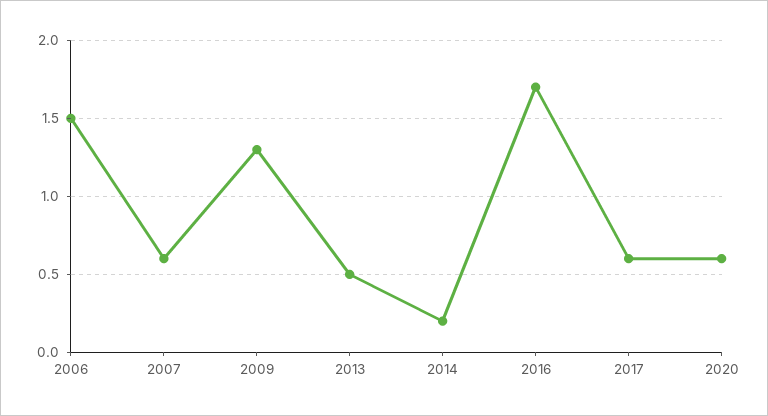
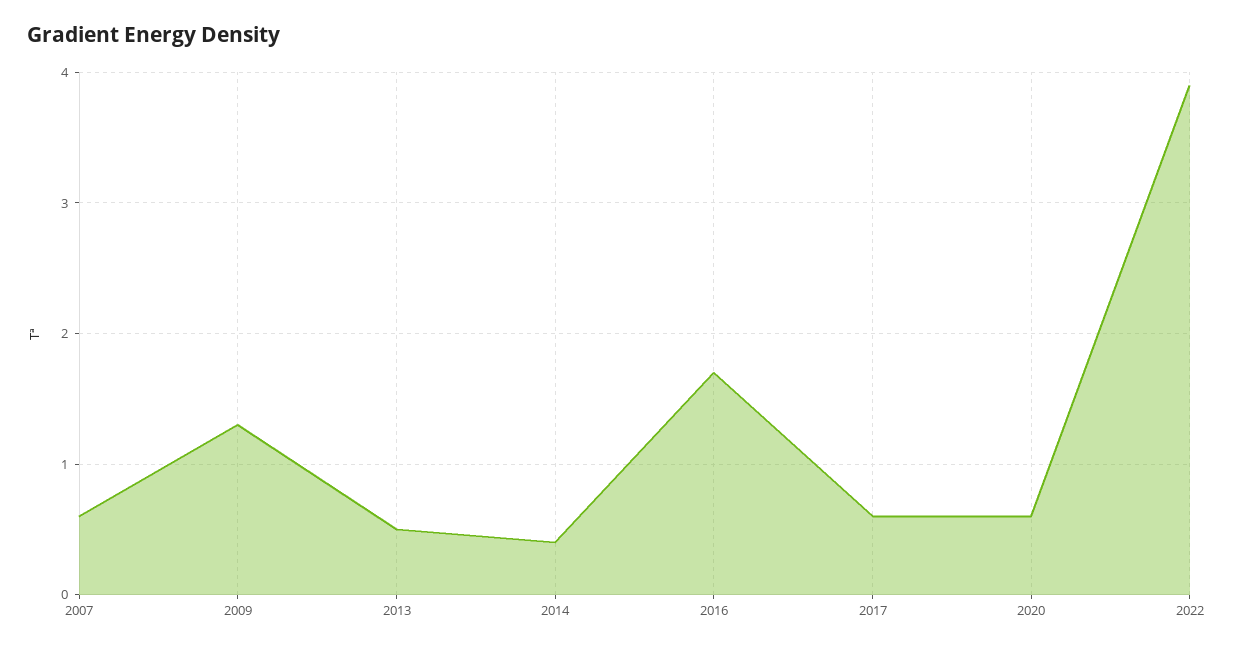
2006: 1.5 -> none
2014: 0.2 -> 0.4
2022: none -> 3.9

